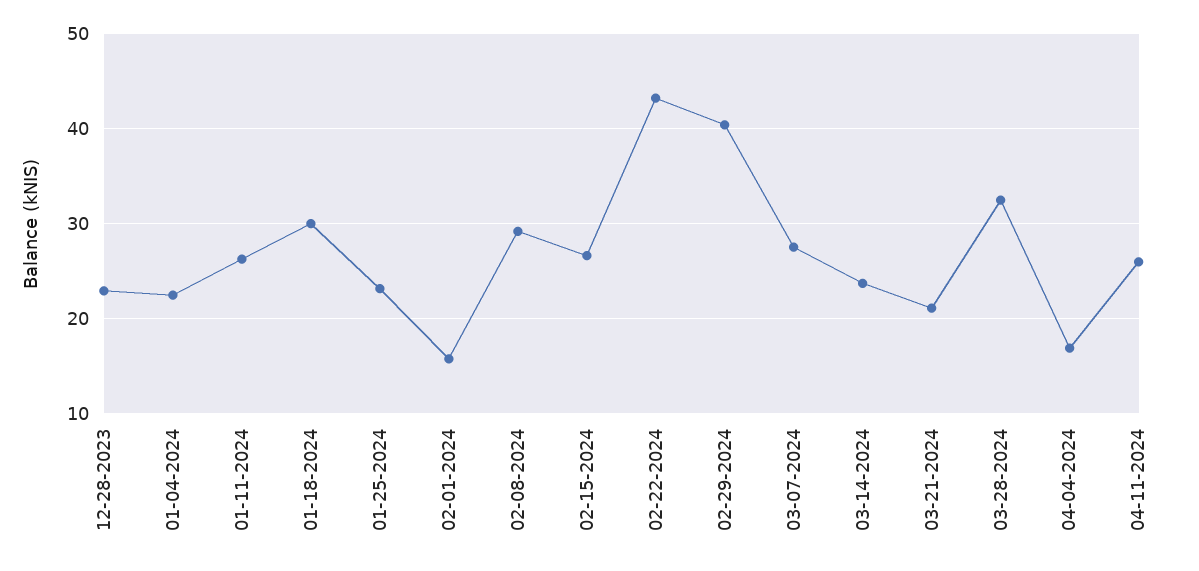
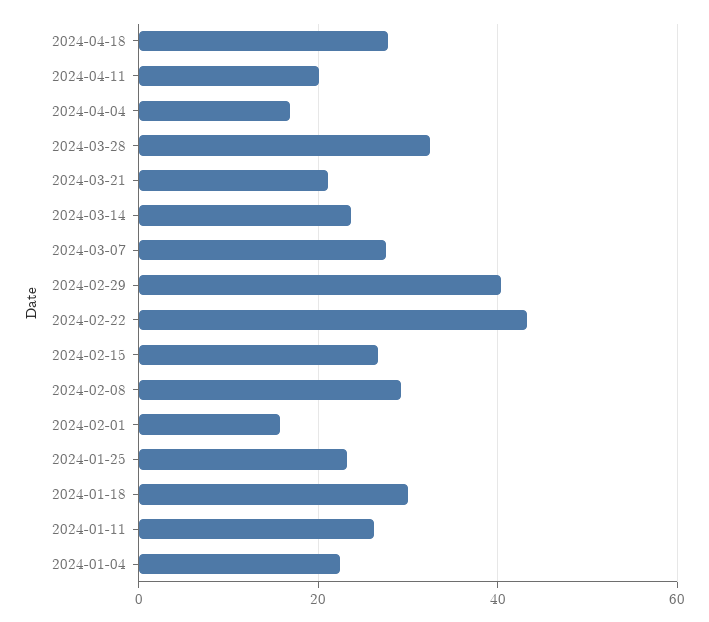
12-28-2023: 23 -> none
04-11-2024: 26 -> 20
2024-04-18: none -> 28

